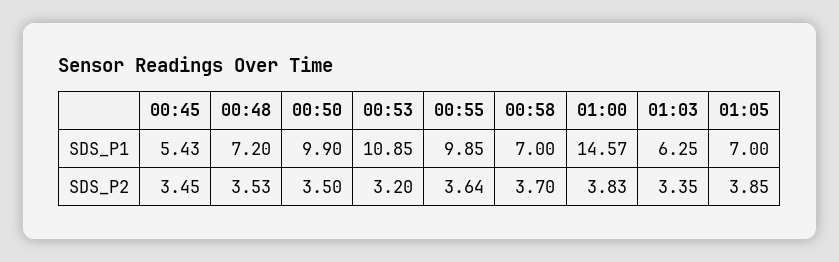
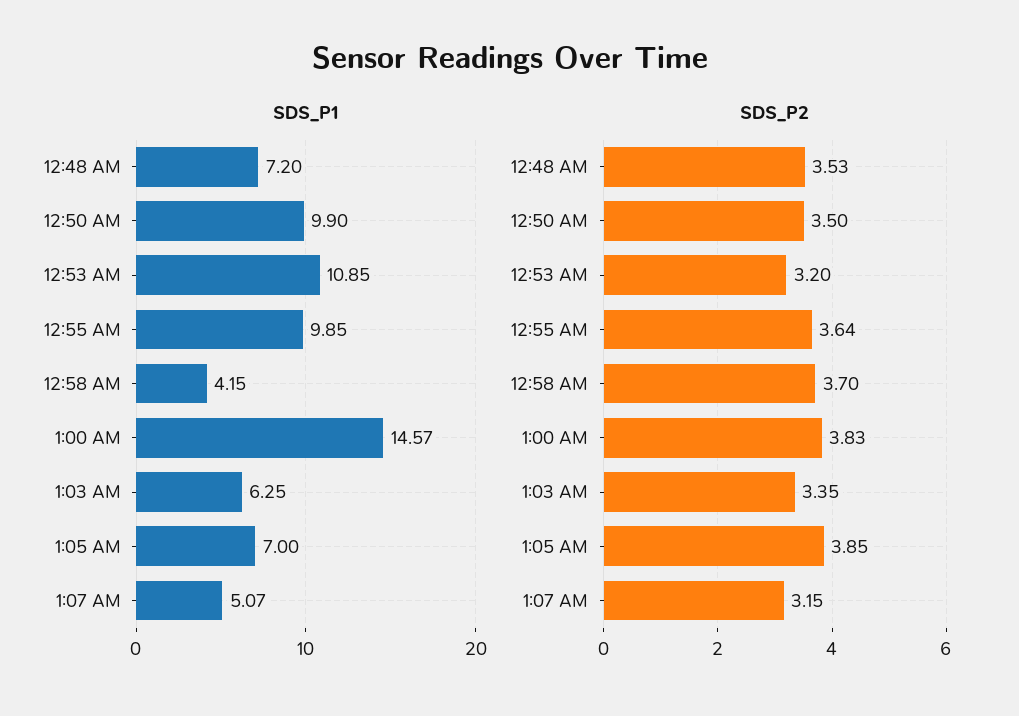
SDS_P1, 00:45: 5.43 -> none
SDS_P1, 00:58: 7 -> 4.15
SDS_P2, 00:45: 3.45 -> none
SDS_P1, 1:07 AM: none -> 5.07
SDS_P2, 1:07 AM: none -> 3.15

